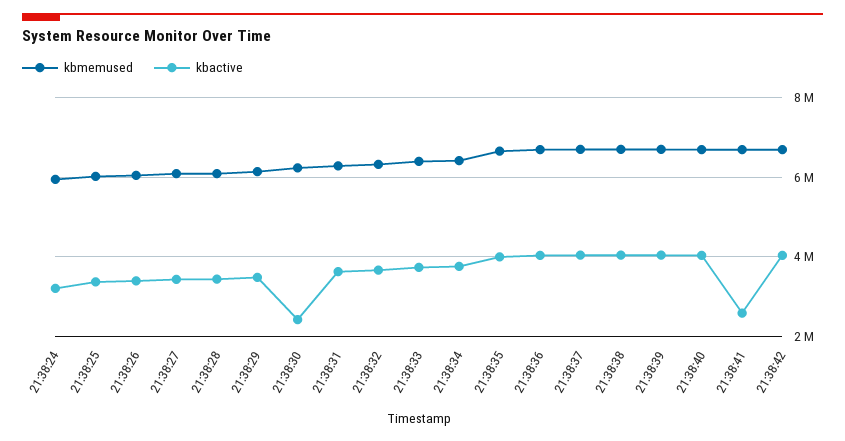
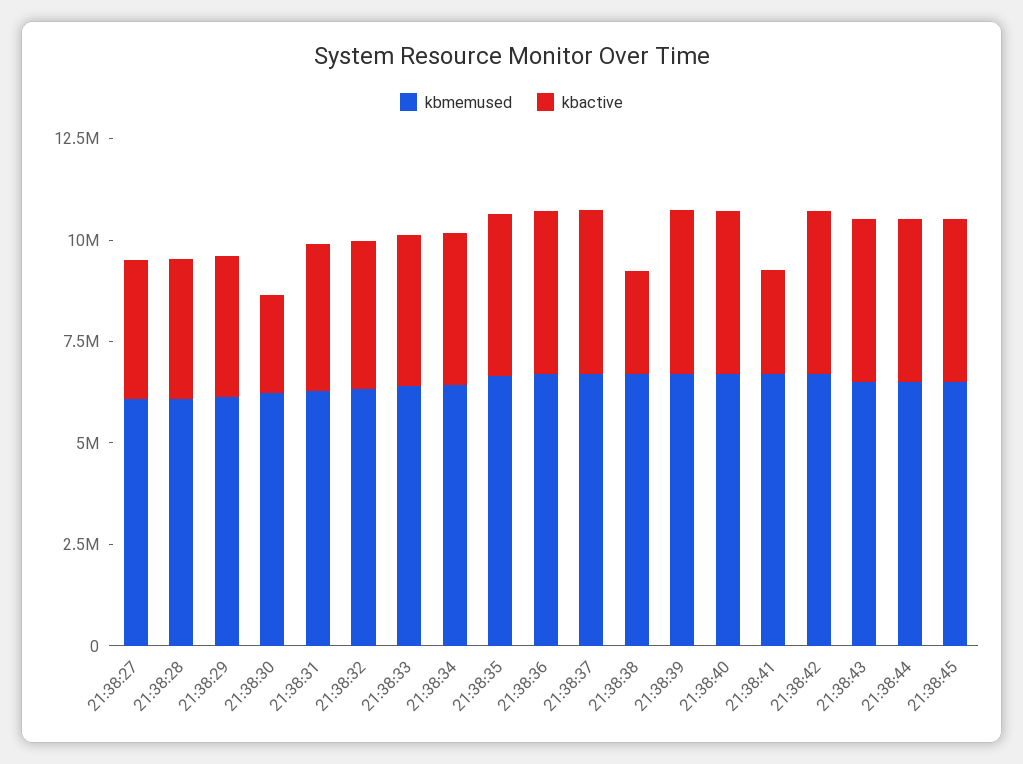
kbmemused, 21:38:24: 6000000 -> none
kbactive, 21:38:24: 3200000 -> none
kbmemused, 21:38:25: 6000000 -> none
kbactive, 21:38:25: 3400000 -> none
kbmemused, 21:38:26: 6000000 -> none
kbactive, 21:38:26: 3400000 -> none
kbactive, 21:38:38: 4000000 -> 2500000
kbmemused, 21:38:43: none -> 6500000
kbactive, 21:38:43: none -> 4000000
kbmemused, 21:38:44: none -> 6500000
kbactive, 21:38:44: none -> 4000000
kbmemused, 21:38:45: none -> 6500000
kbactive, 21:38:45: none -> 4000000

